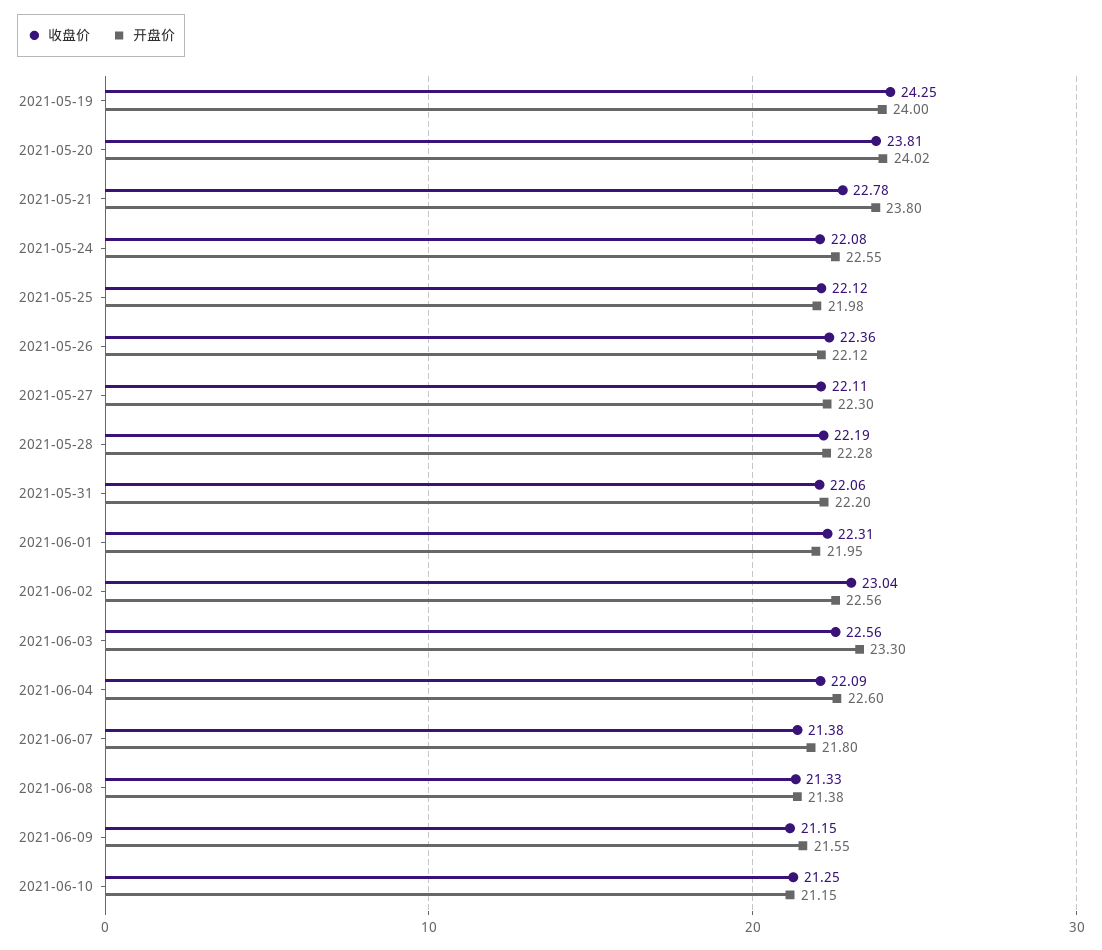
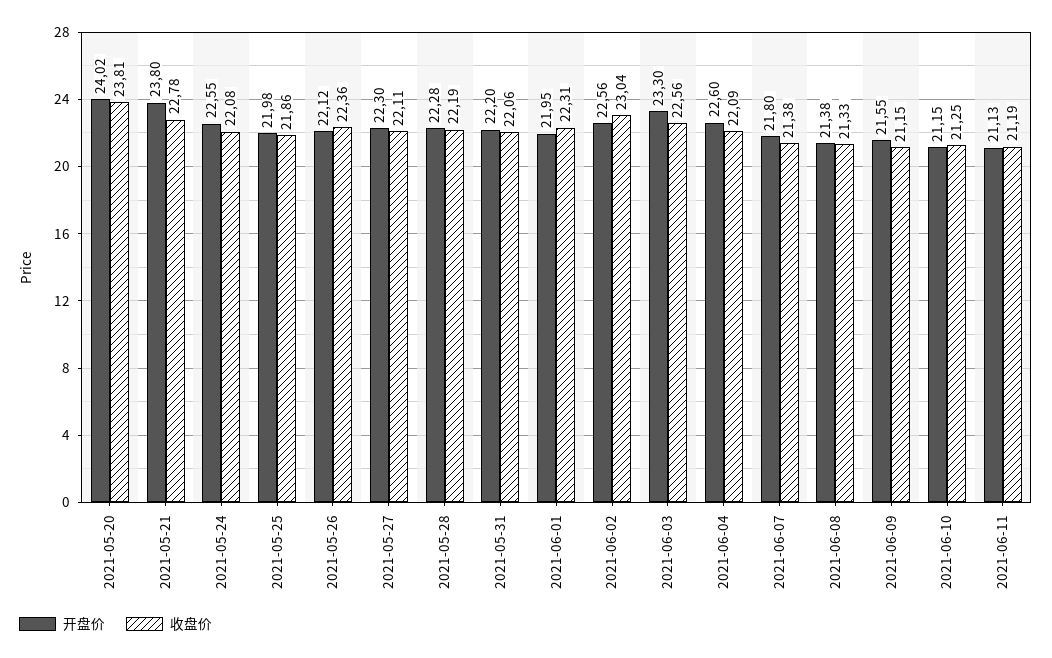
收盘价, 2021-05-19: 24.25 -> none
开盘价, 2021-05-19: 24 -> none
收盘价, 2021-05-25: 22.12 -> 21.86
开盘价, 2021-06-11: none -> 21.13
收盘价, 2021-06-11: none -> 21.19

